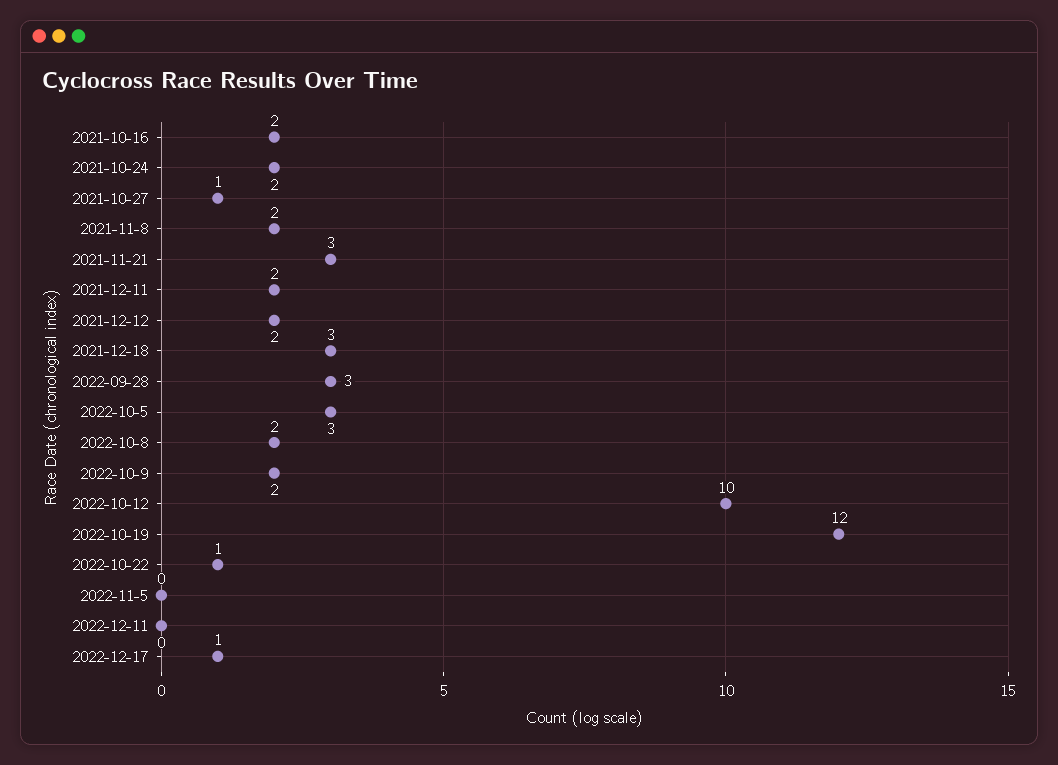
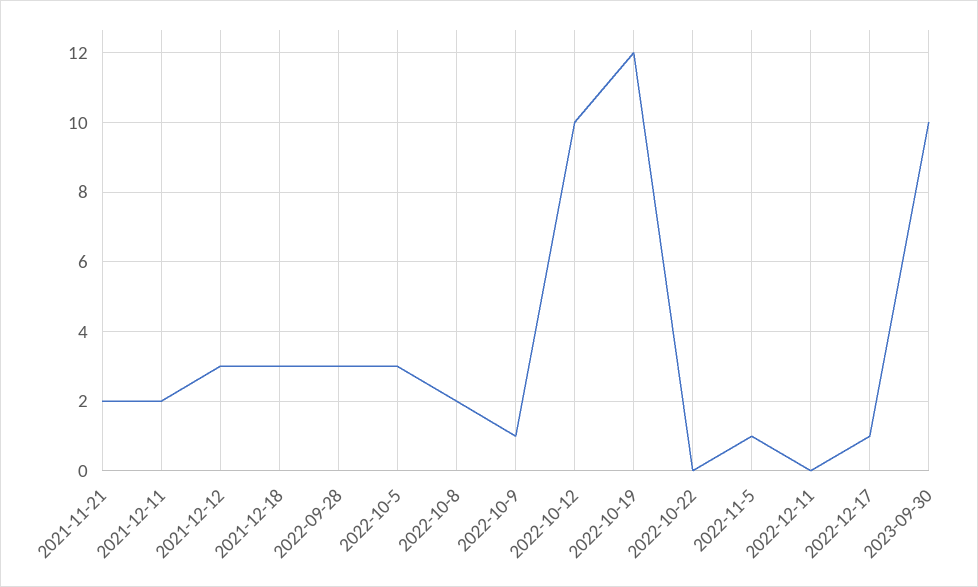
2021-10-16: 2 -> none
2021-10-24: 2 -> none
2021-10-27: 1 -> none
2021-11-8: 2 -> none
2021-11-21: 3 -> 2
2021-12-12: 2 -> 3
2022-10-9: 2 -> 1
2022-10-22: 1 -> 0
2022-11-5: 0 -> 1
2023-09-30: none -> 10

